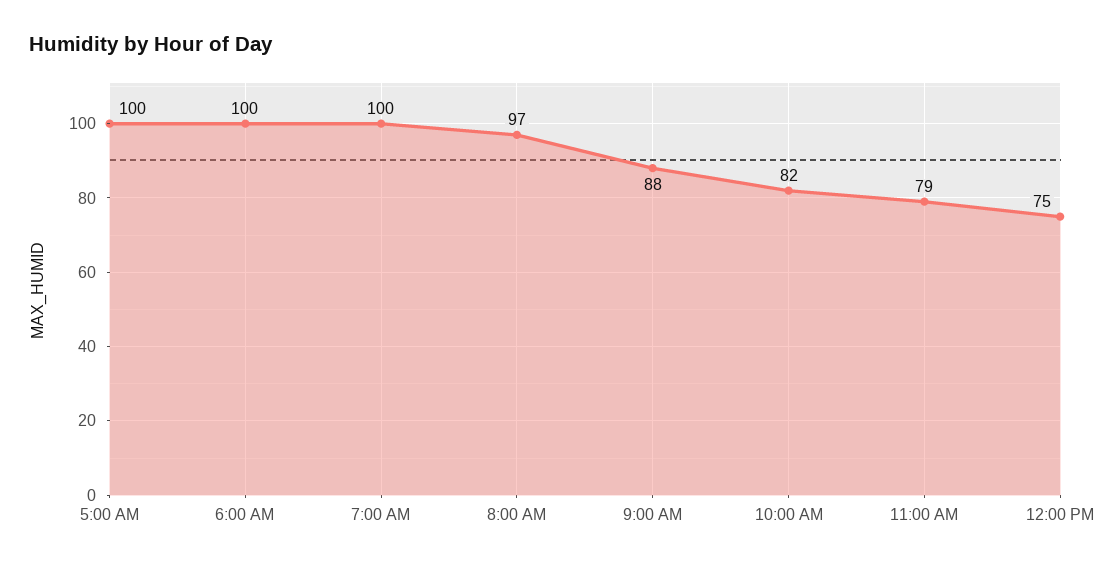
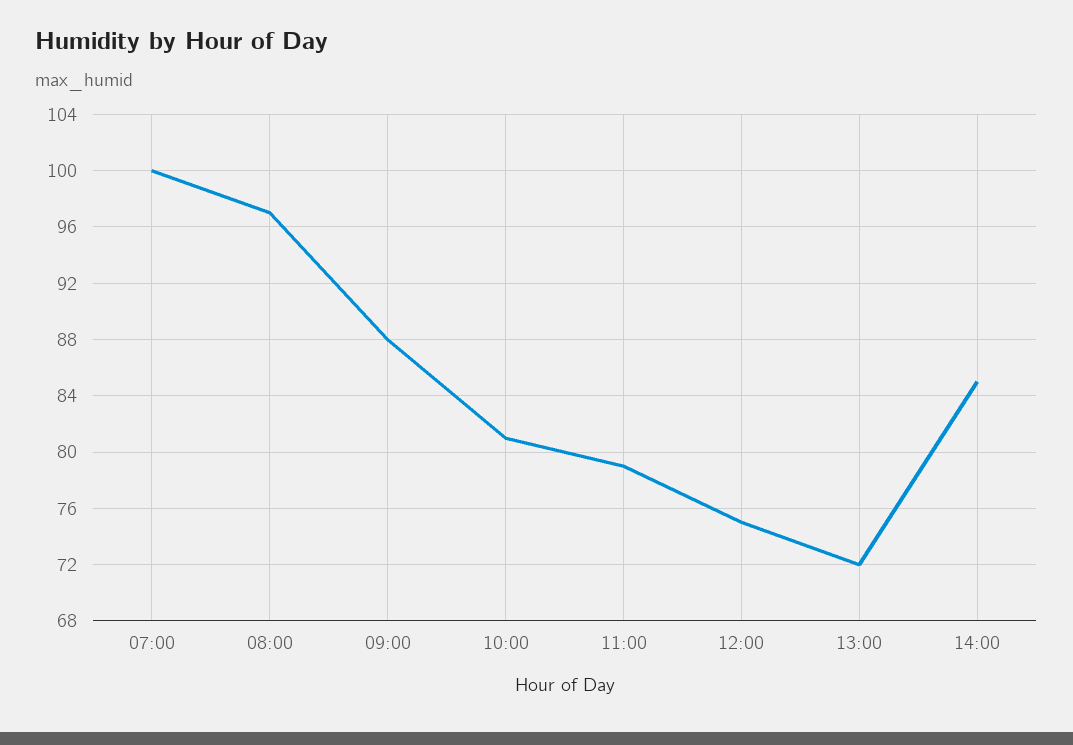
5:00 AM: 100 -> none
6:00 AM: 100 -> none
10:00 AM: 82 -> 81
13:00: none -> 72
14:00: none -> 85

